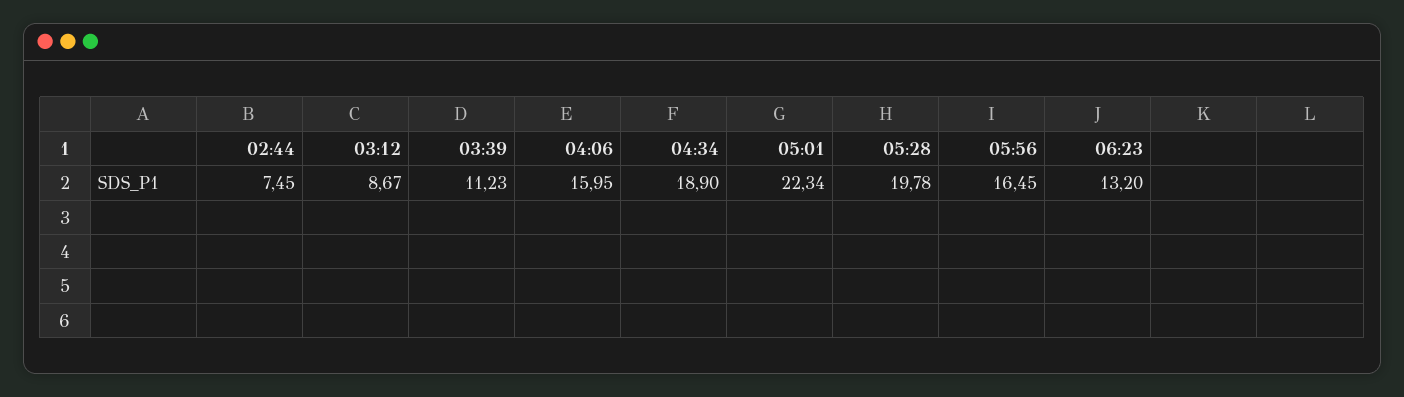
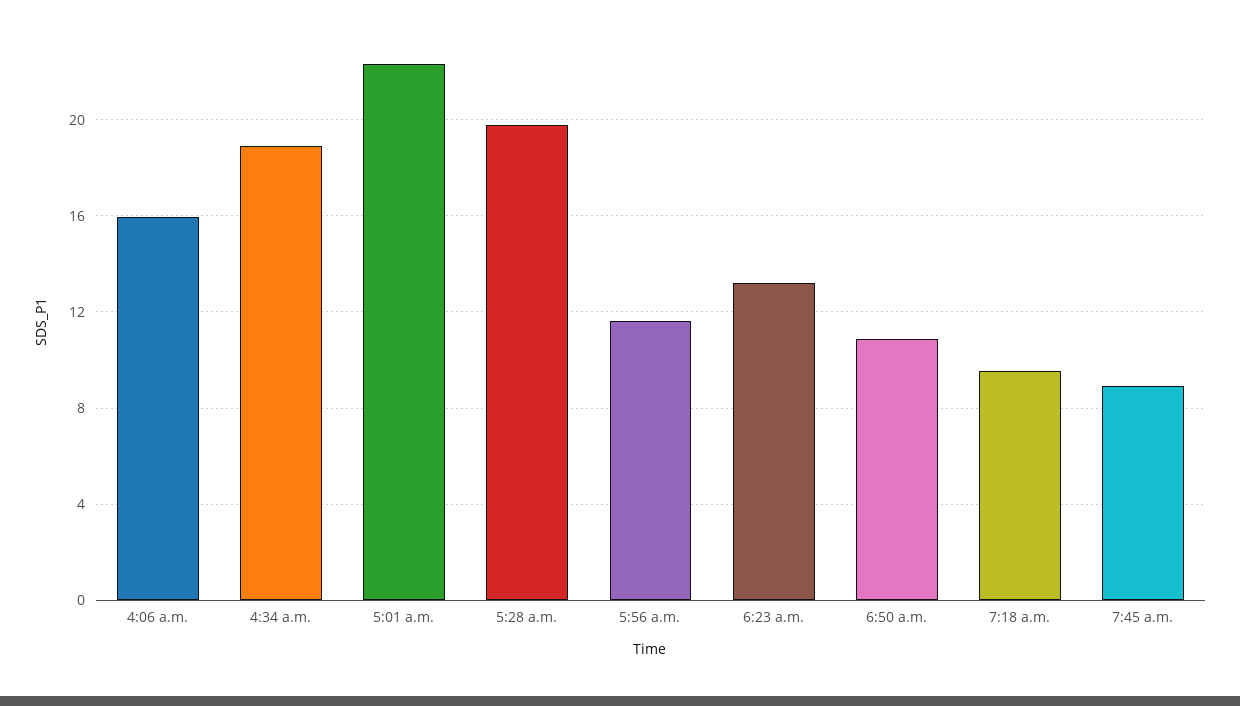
02:44: 7.45 -> none
03:12: 8.67 -> none
03:39: 11.23 -> none
05:56: 16.45 -> 11.5
6:50 a.m.: none -> 11
7:18 a.m.: none -> 9.5
7:45 a.m.: none -> 9

